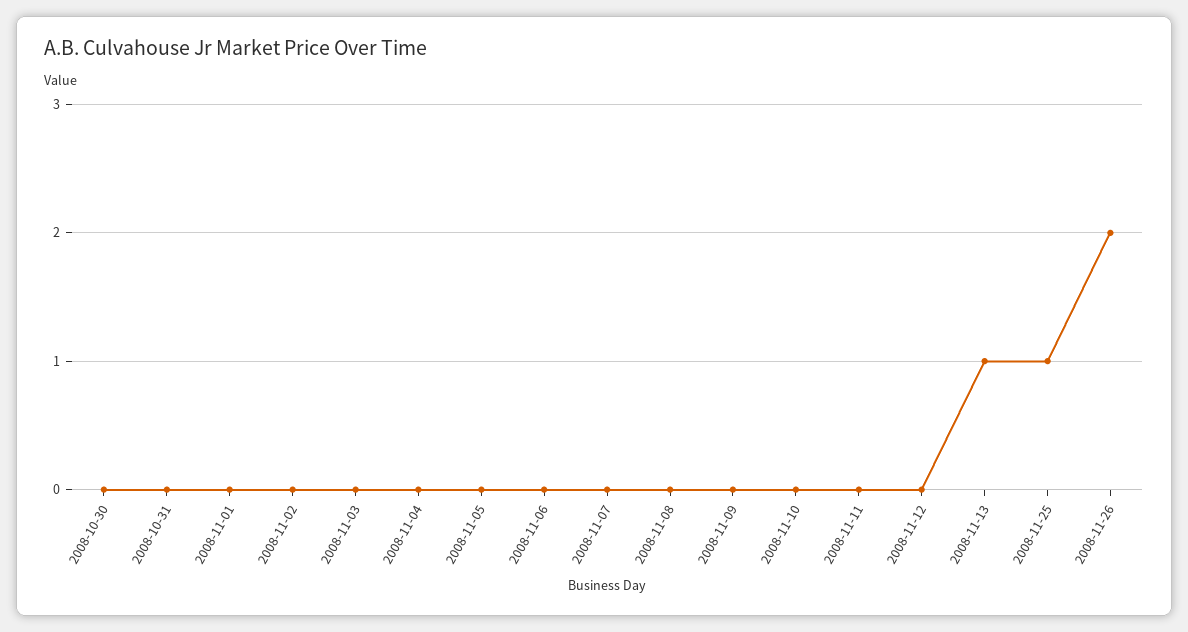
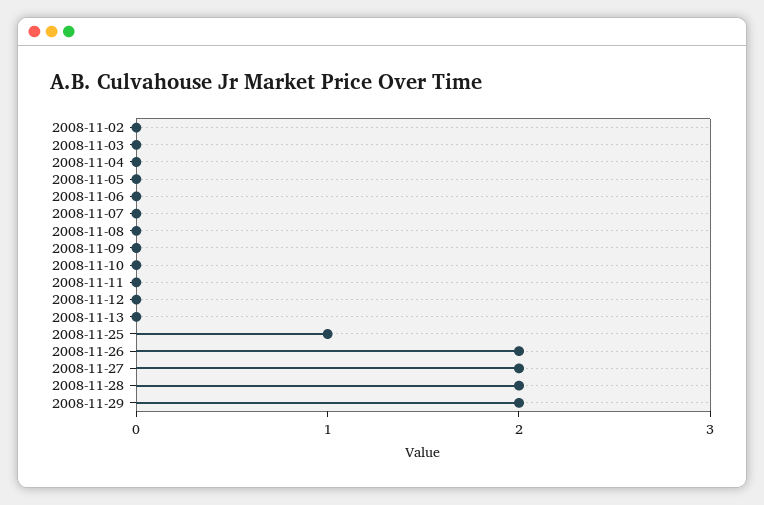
2008-10-30: 0 -> none
2008-10-31: 0 -> none
2008-11-01: 0 -> none
2008-11-13: 1 -> 0
2008-11-27: none -> 2
2008-11-28: none -> 2
2008-11-29: none -> 2

